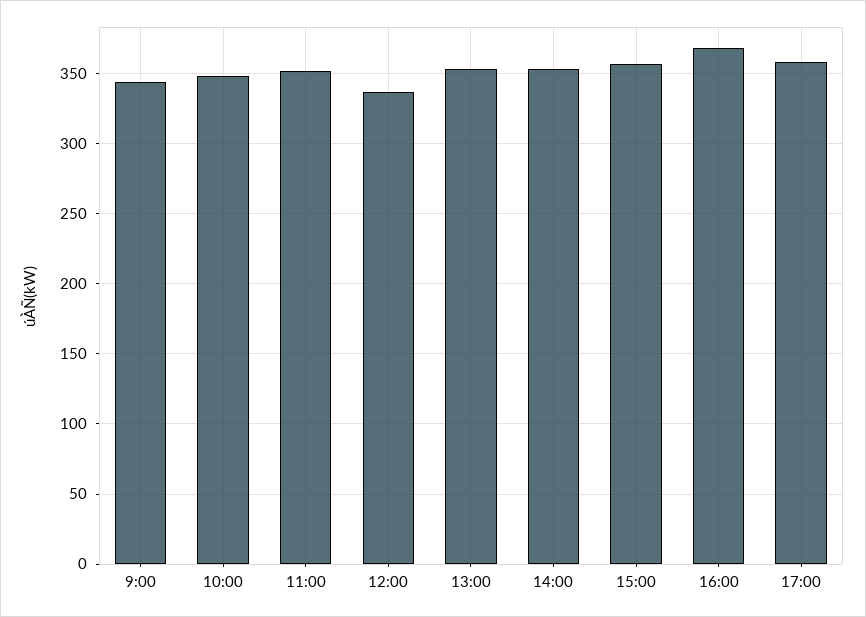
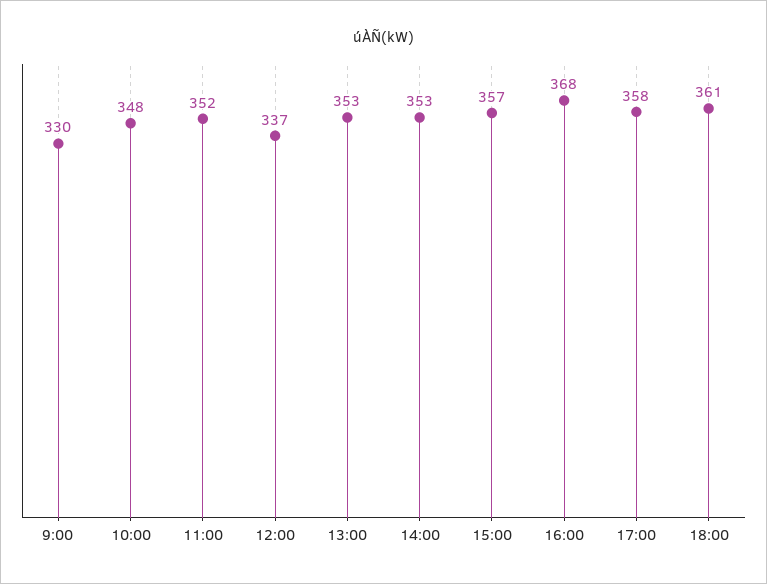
9:00: 345 -> 330
18:00: none -> 361

